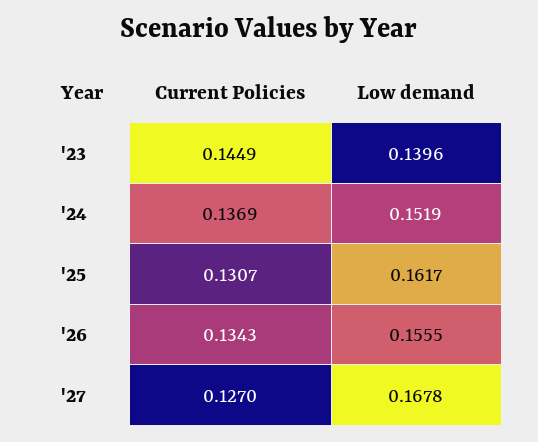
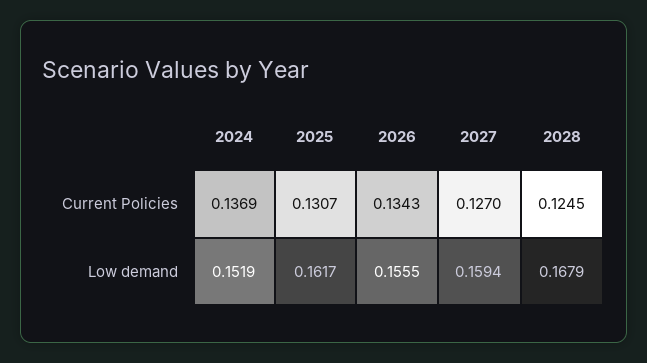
Current Policies, '23: 0.1449 -> none
Low demand, '23: 0.1396 -> none
Low demand, '27: 0.1678 -> 0.1594
Current Policies, 2028: none -> 0.1245
Low demand, 2028: none -> 0.1679

